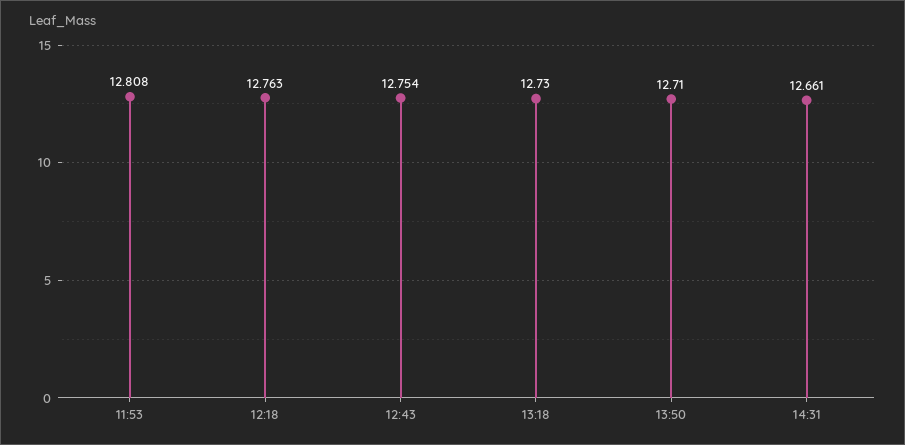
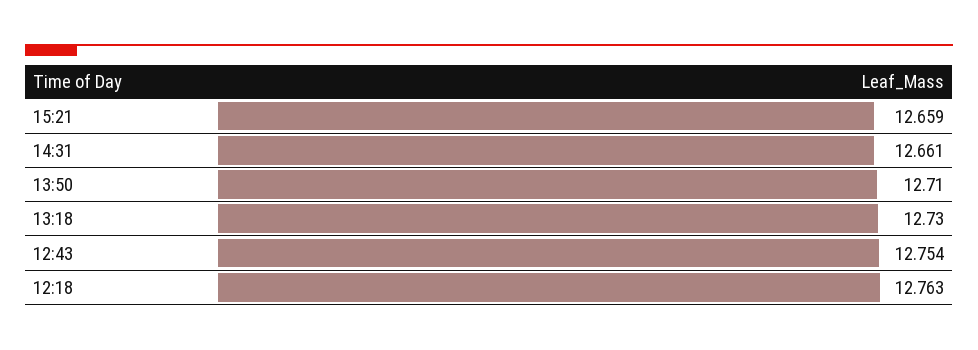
11:53: 12.808 -> none
15:21: none -> 12.659

